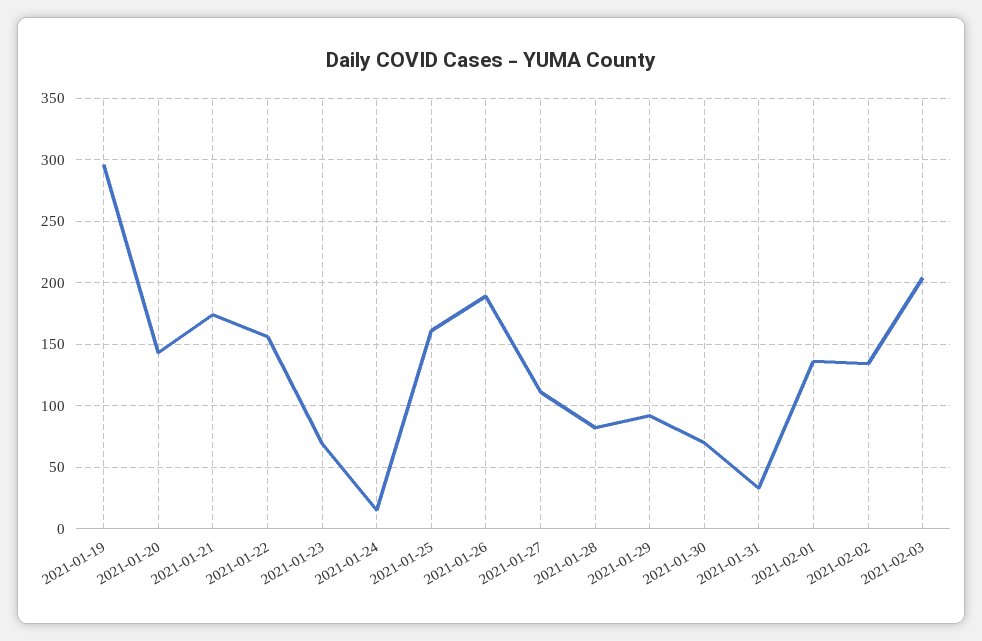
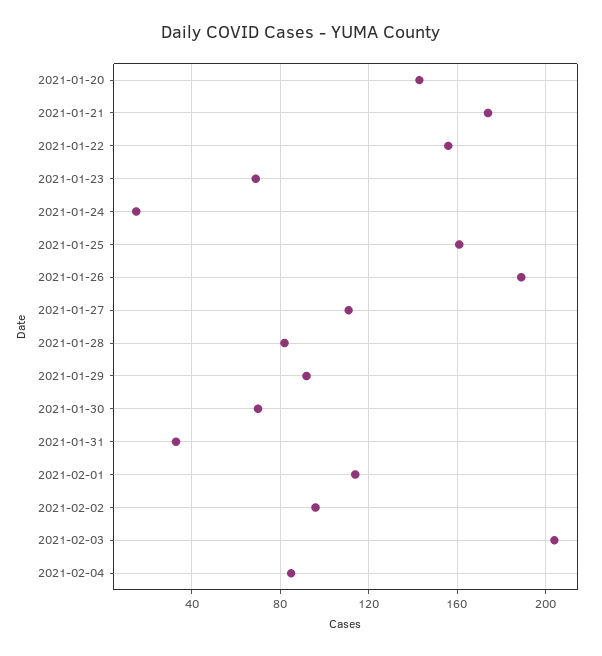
2021-01-19: 295 -> none
2021-02-01: 135 -> 115
2021-02-02: 135 -> 95
2021-02-04: none -> 85

